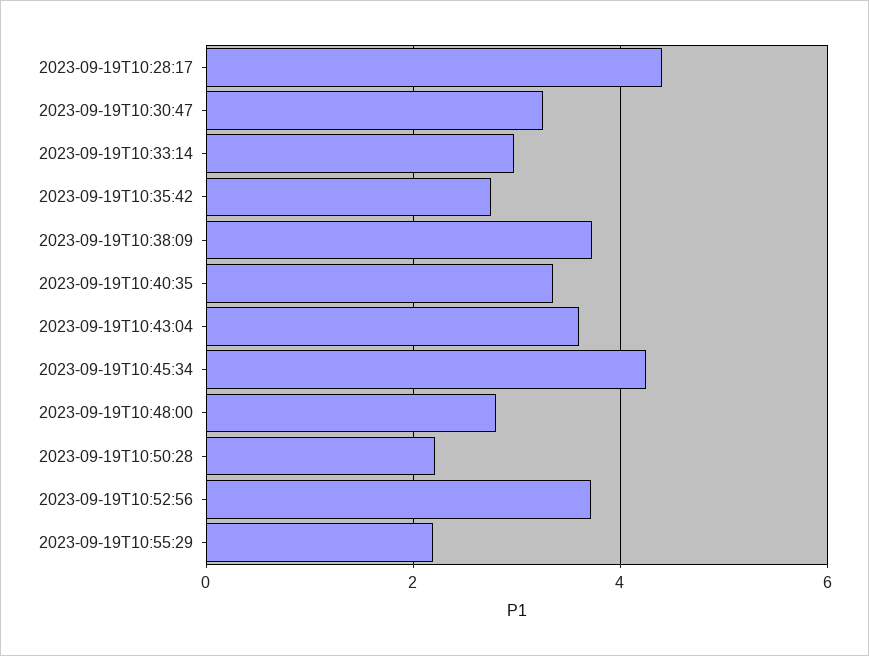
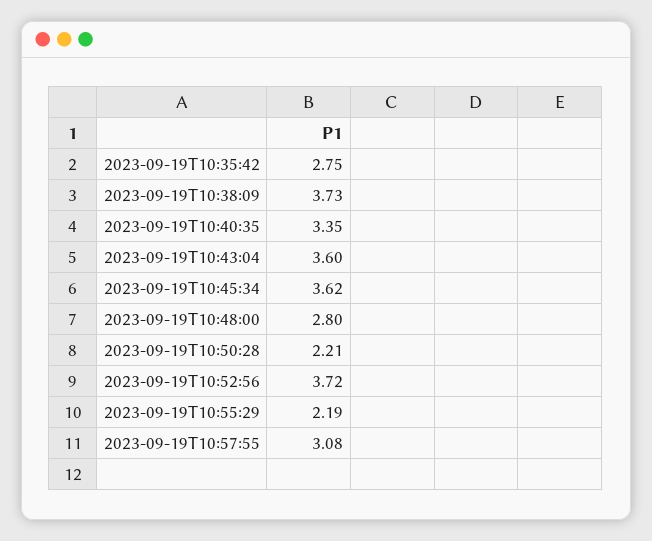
2023-09-19T10:28:17: 4.4 -> none
2023-09-19T10:30:47: 3.2 -> none
2023-09-19T10:33:14: 3 -> none
2023-09-19T10:45:34: 4.2 -> 3.62
2023-09-19T10:57:55: none -> 3.08

